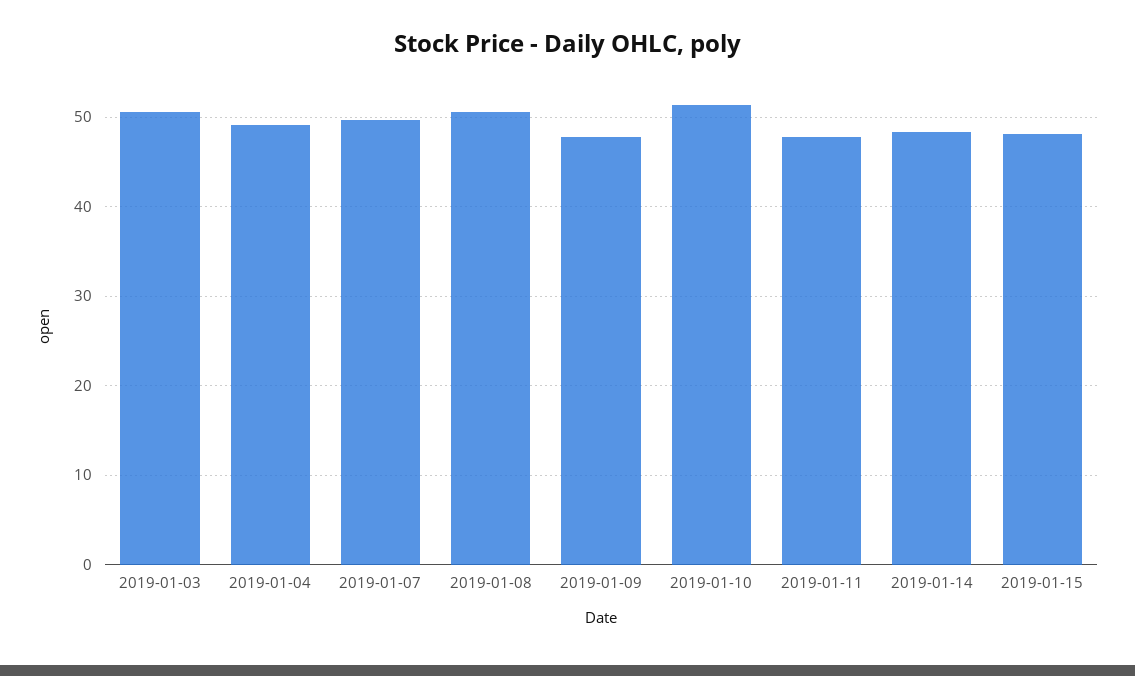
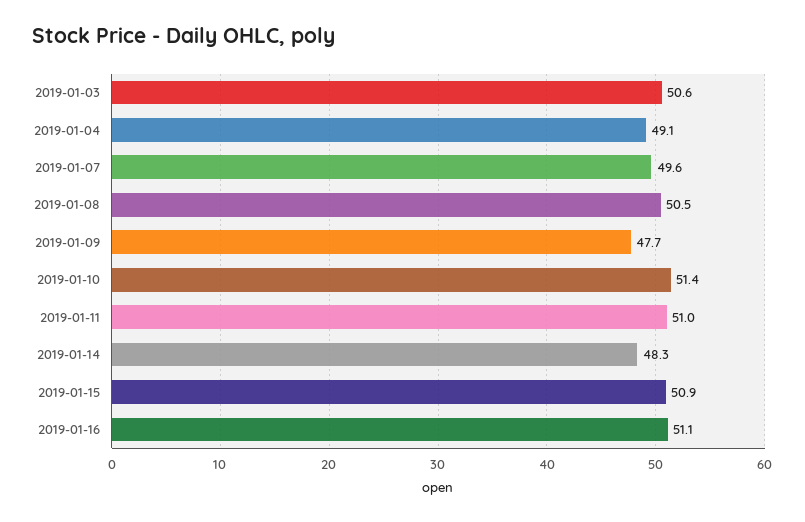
2019-01-11: 48 -> 51
2019-01-15: 48 -> 50.9
2019-01-16: none -> 51.1

